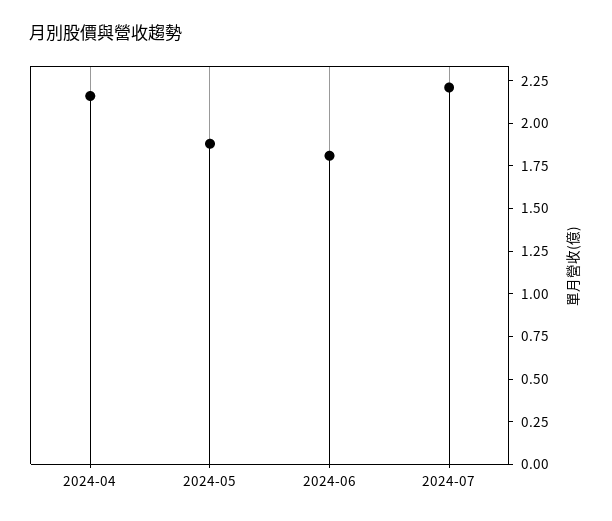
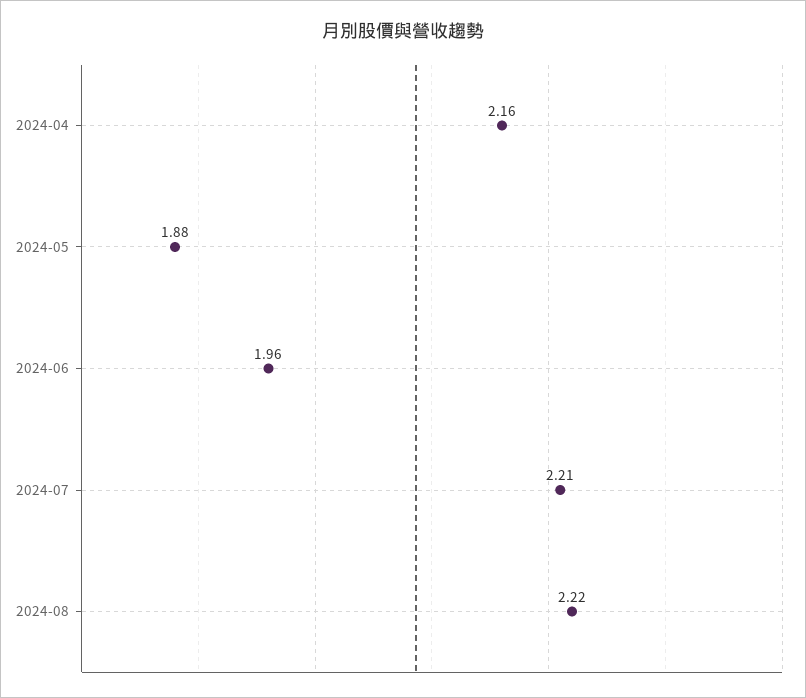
2024-06: 1.8 -> 1.96
2024-08: none -> 2.22

